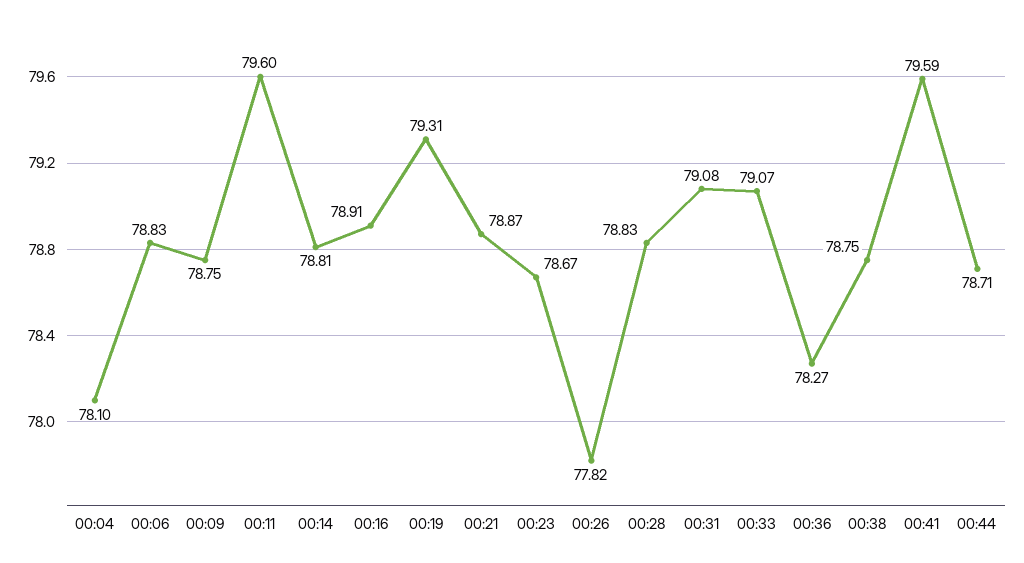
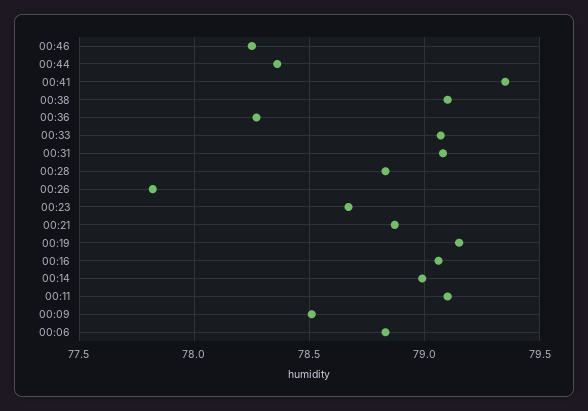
00:04: 78.1 -> none
00:09: 78.75 -> 78.5
00:11: 79.6 -> 79.1
00:14: 78.81 -> 79
00:16: 78.91 -> 79.05
00:19: 79.31 -> 79.15
00:38: 78.75 -> 79.1
00:41: 79.59 -> 79.35
00:44: 78.71 -> 78.35
00:46: none -> 78.25

